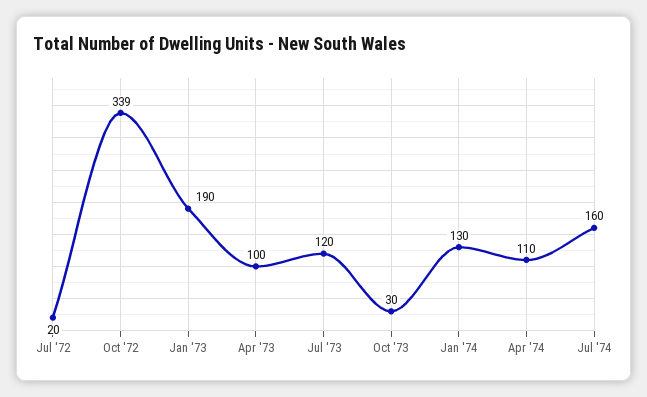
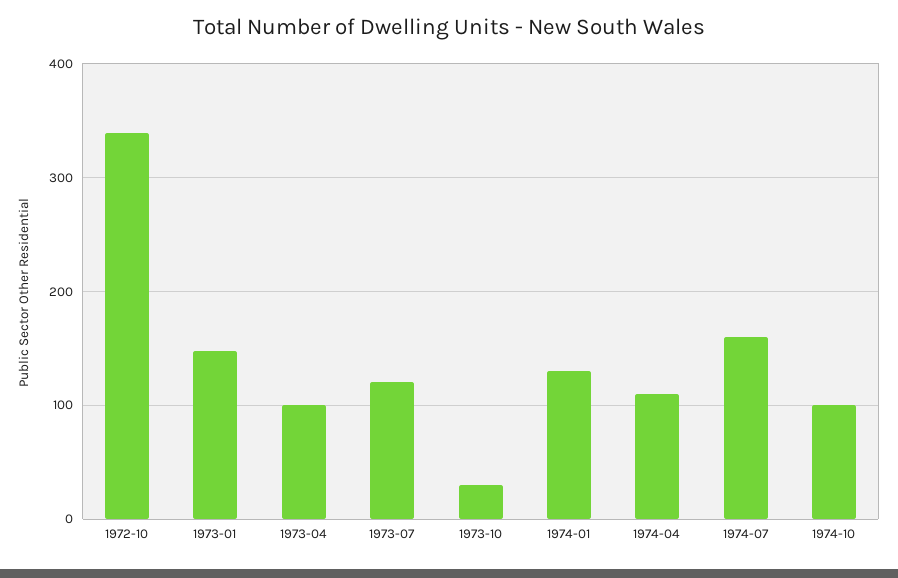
Jul '72: 20 -> none
Jan '73: 190 -> 150
1974-10: none -> 100

